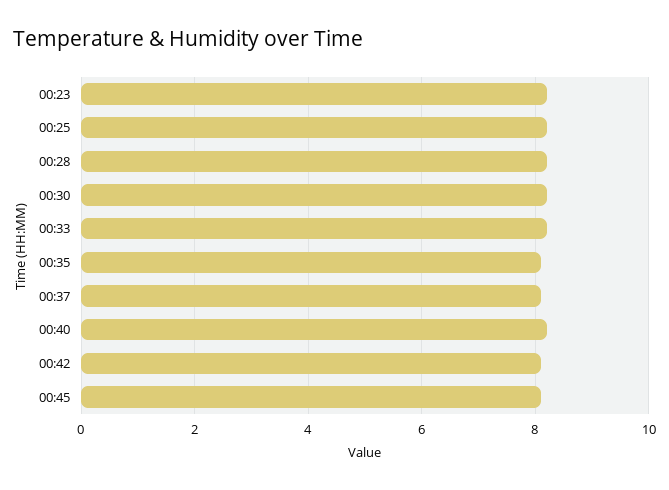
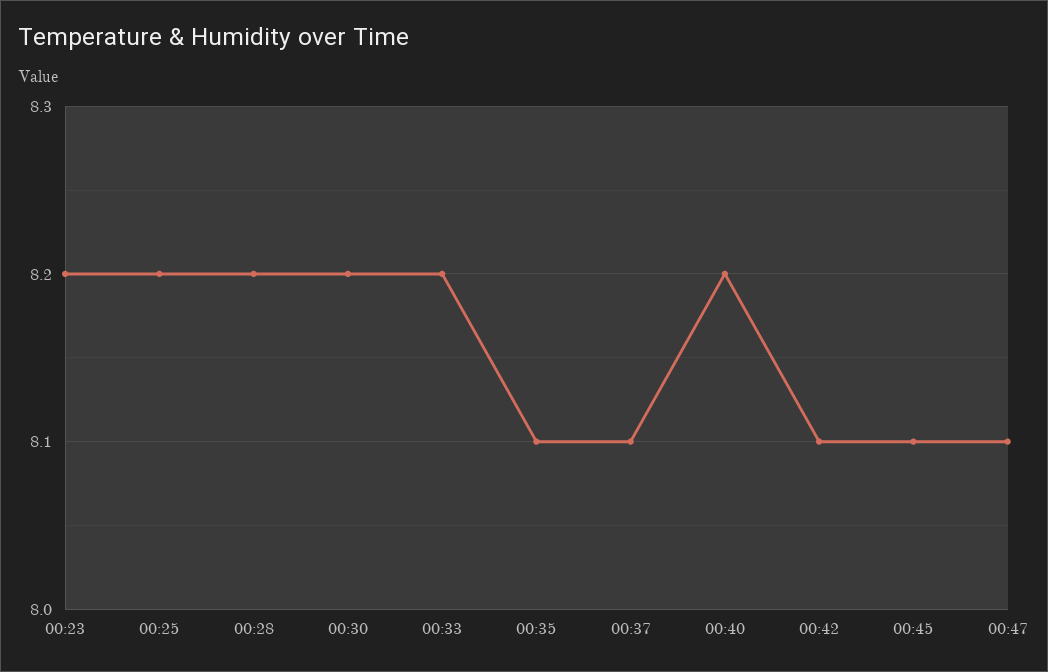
00:47: none -> 8.1

